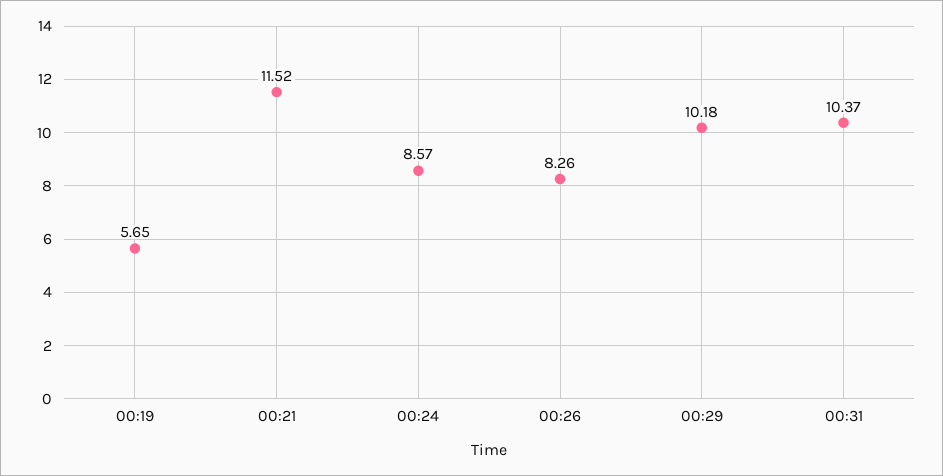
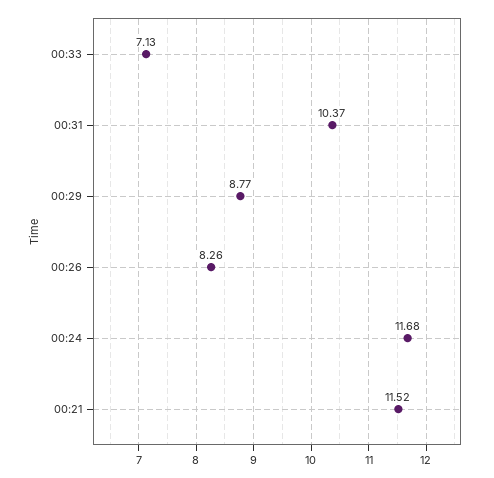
00:19: 5.65 -> none
00:24: 8.57 -> 11.68
00:29: 10.18 -> 8.77
00:33: none -> 7.13

